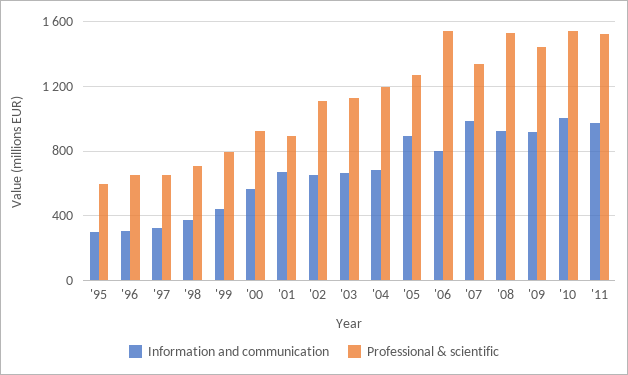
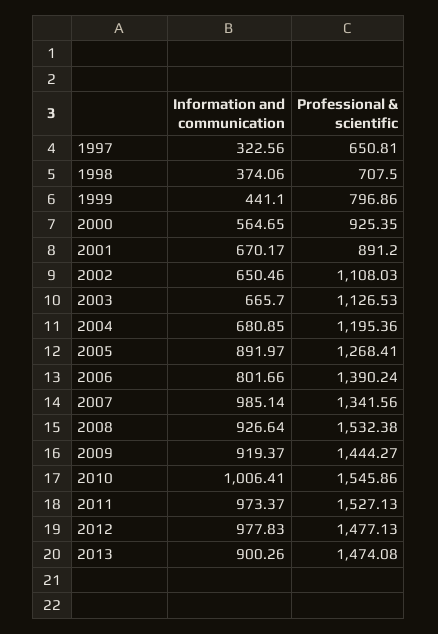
Information and communication, '95: 300 -> none
Professional & scientific, '95: 600 -> none
Information and communication, '96: 300 -> none
Professional & scientific, '96: 650 -> none
Professional & scientific, '06: 1550 -> 1390.24
Information and communication, 2012: none -> 977.83
Professional & scientific, 2012: none -> 1477.13
Information and communication, 2013: none -> 900.26
Professional & scientific, 2013: none -> 1474.08

